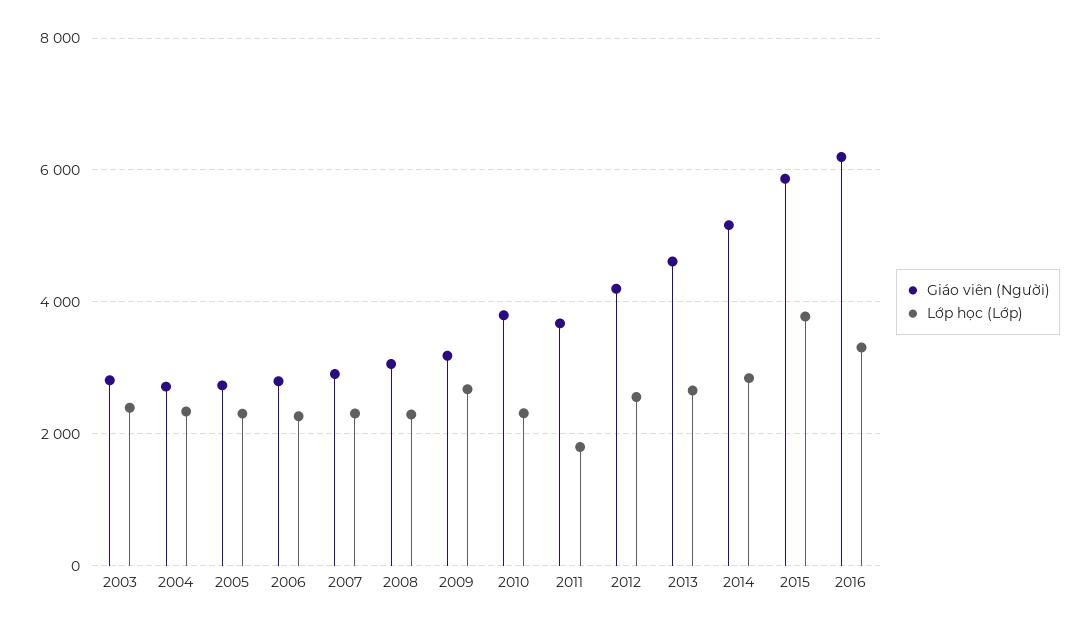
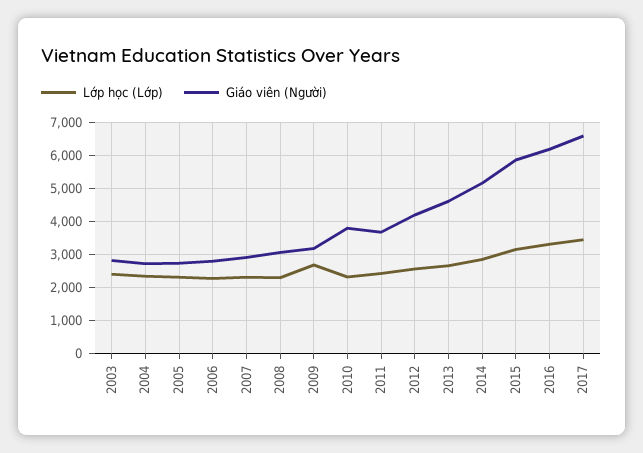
Lớp học (Lớp), 2011: 1800 -> 2400
Lớp học (Lớp), 2015: 3800 -> 3200
Lớp học (Lớp), 2017: none -> 3400
Giáo viên (Người), 2017: none -> 6600

